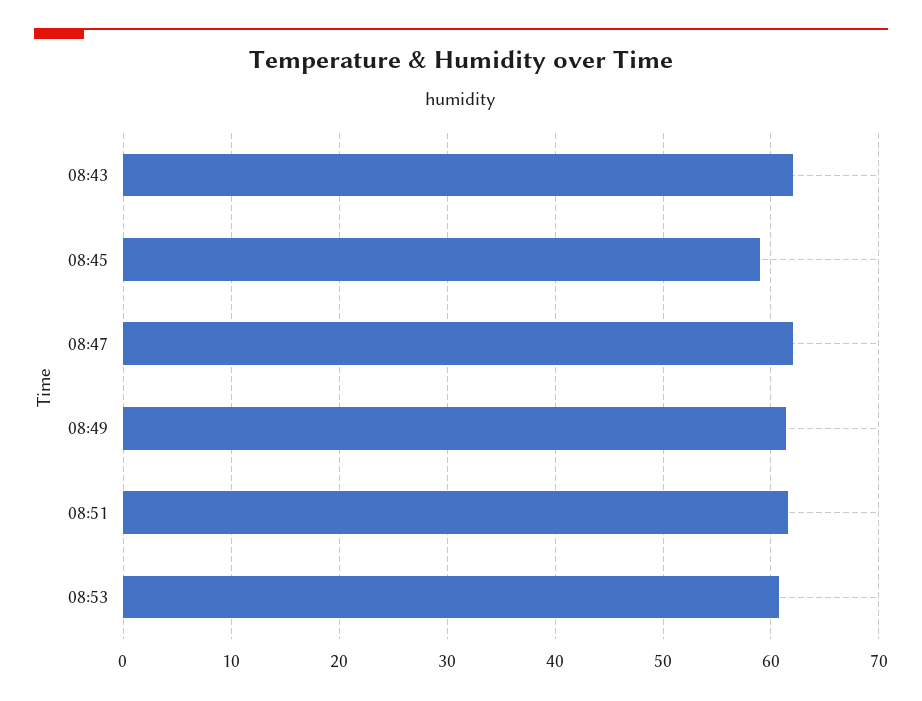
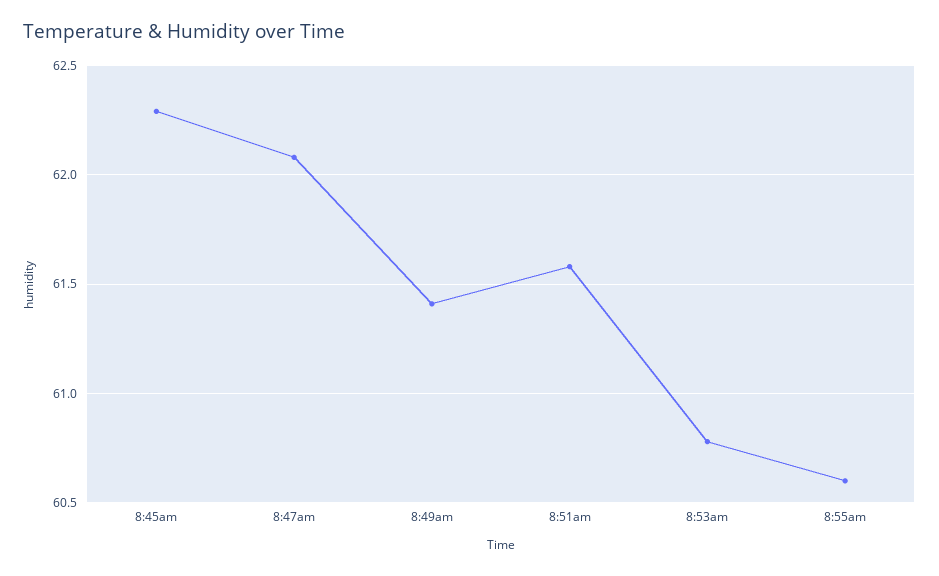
08:43: 62 -> none
08:45: 59 -> 62.3
8:55am: none -> 60.6

